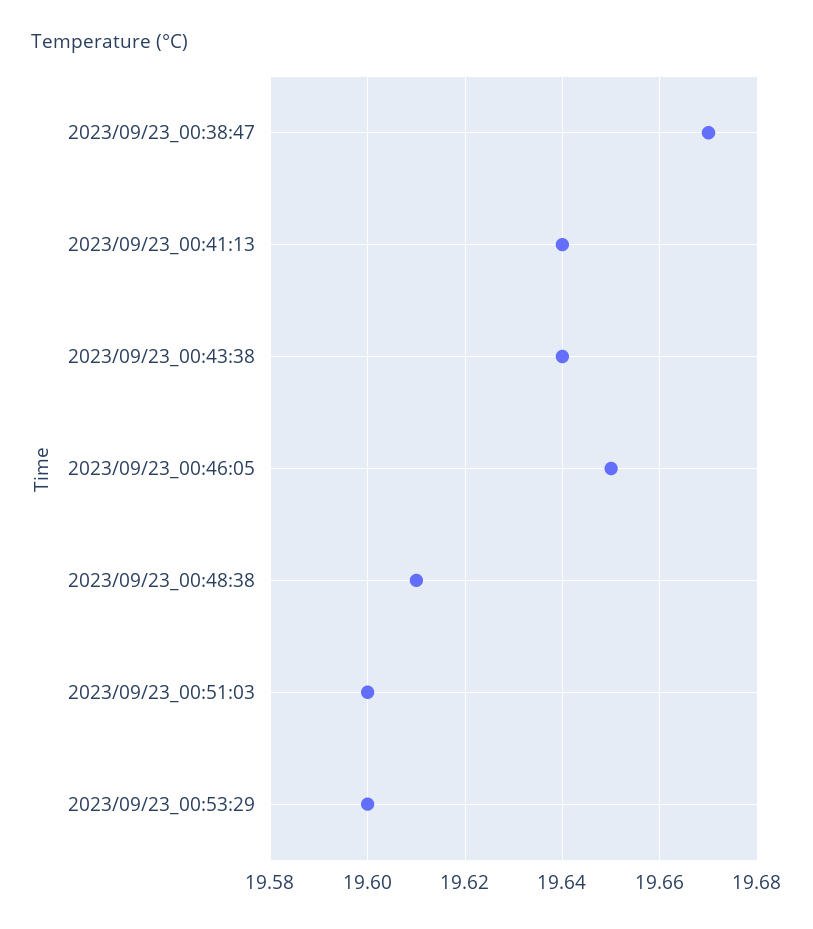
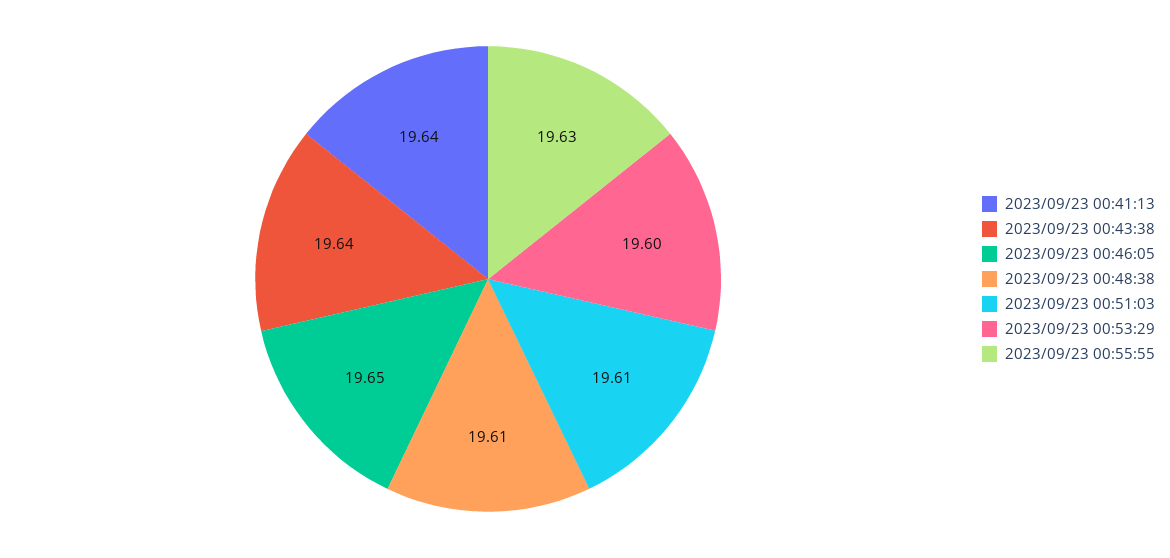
2023/09/23_00:38:47: 19.67 -> none
2023/09/23_00:51:03: 19.6 -> 19.61
2023/09/23 00:55:55: none -> 19.63

